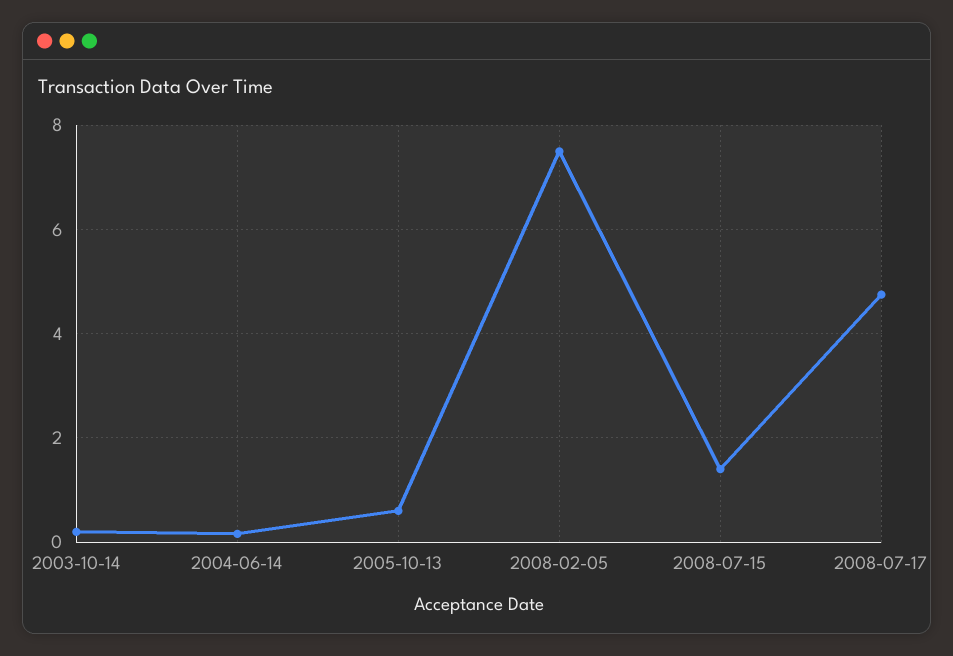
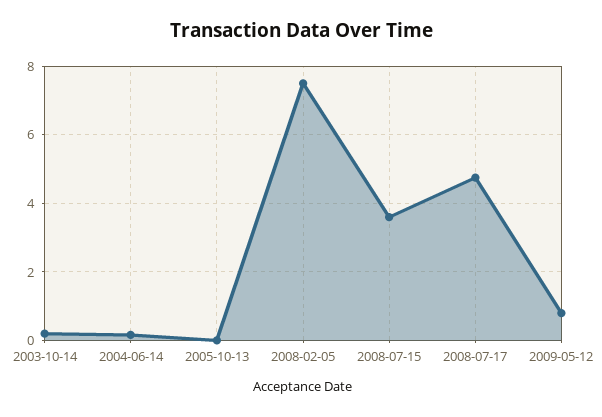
2005-10-13: 0.6 -> 0
2008-07-15: 1.4 -> 3.6
2009-05-12: none -> 0.8

